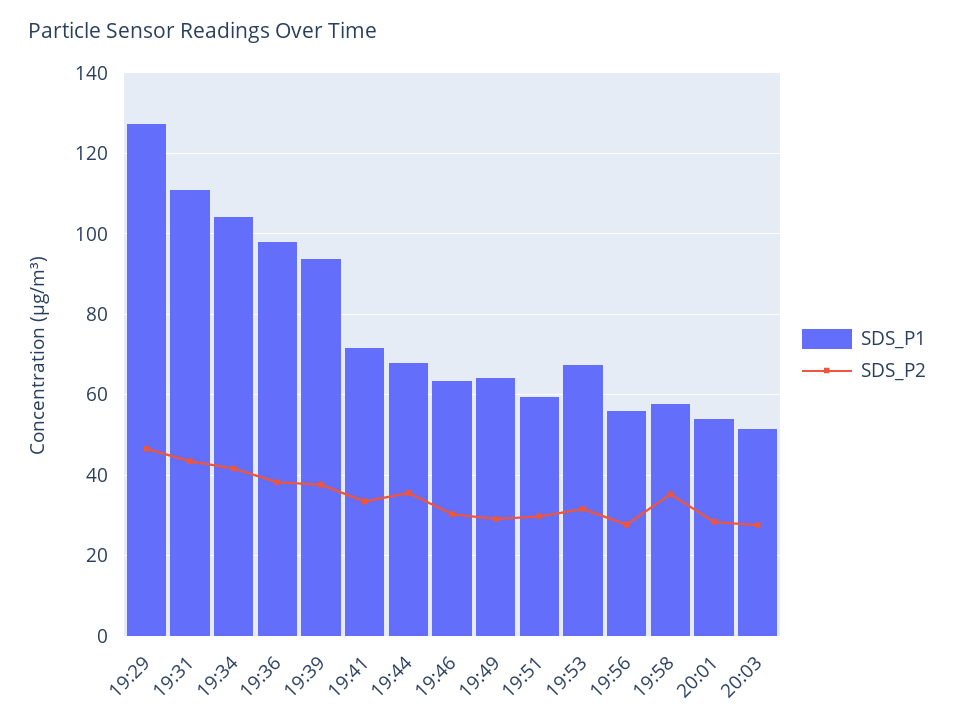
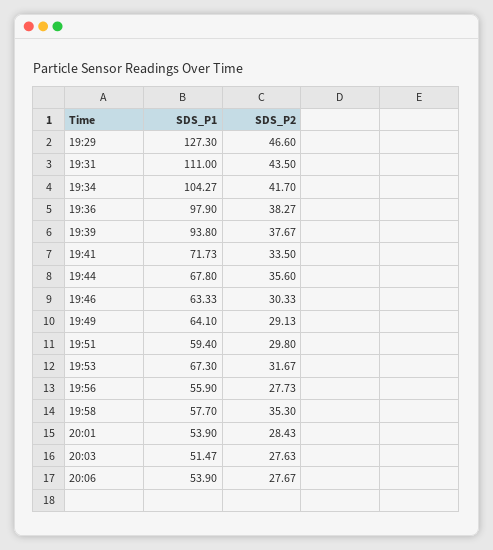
SDS_P1, 20:06: none -> 53.9
SDS_P2, 20:06: none -> 27.67

